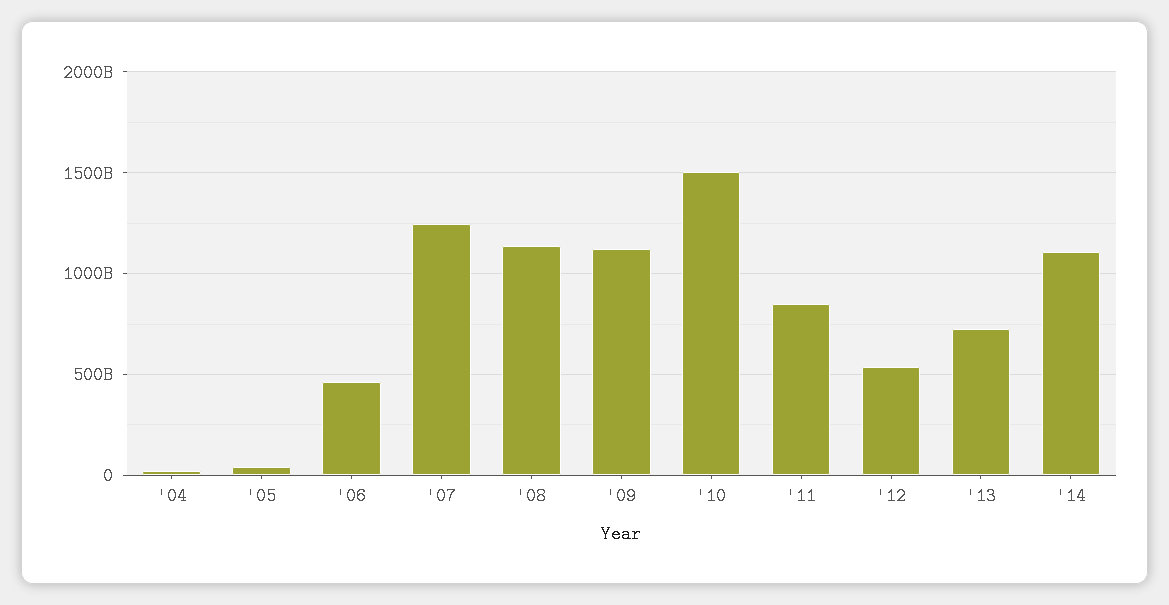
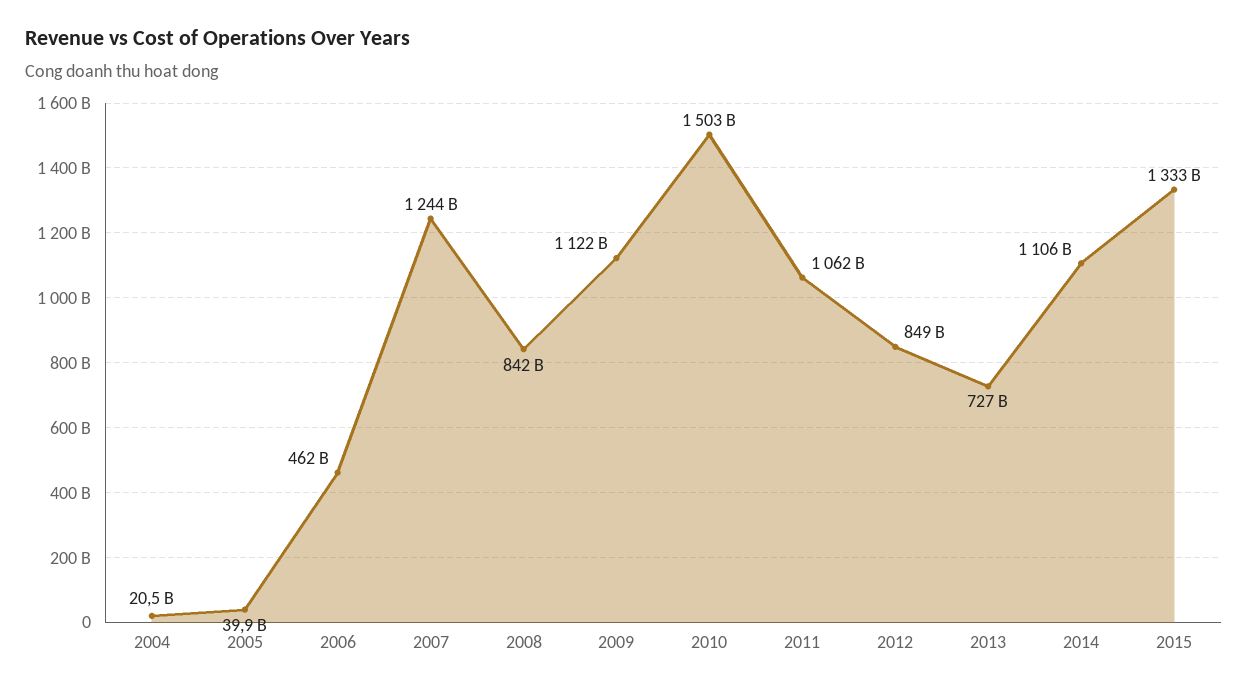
'08: 1150000000000 -> 842000000000
'11: 850000000000 -> 1062000000000
'12: 550000000000 -> 849000000000
2015: none -> 1333000000000

